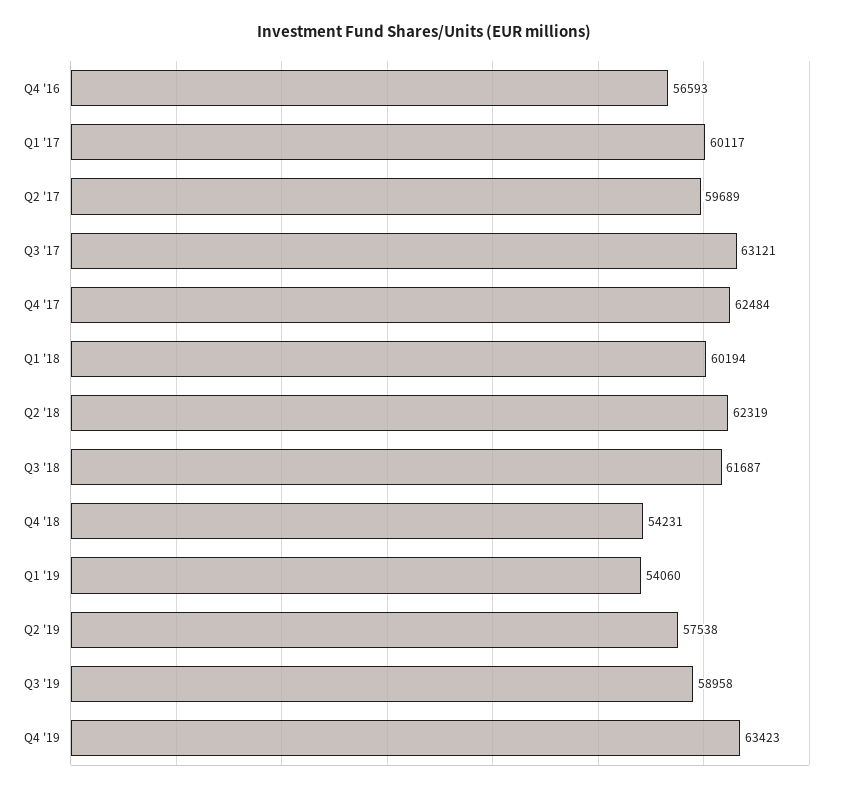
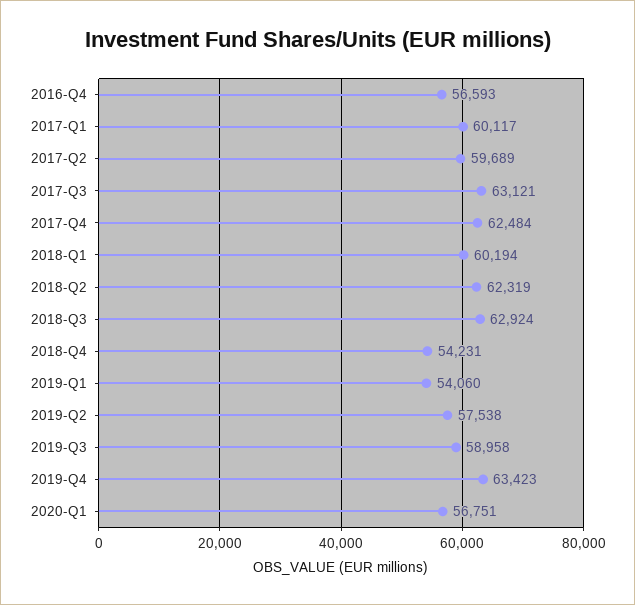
Q3 '18: 61687 -> 62924
2020-Q1: none -> 56751

